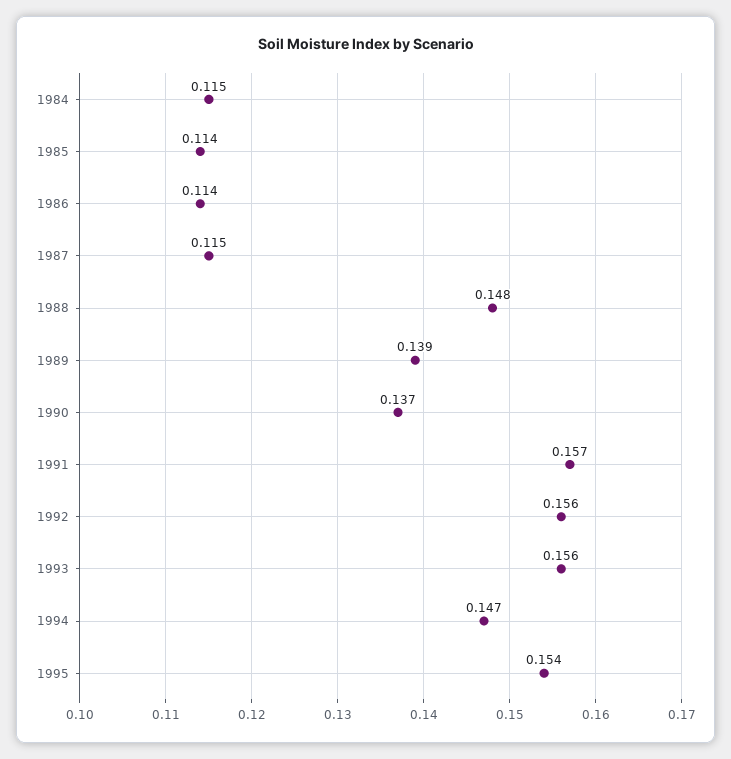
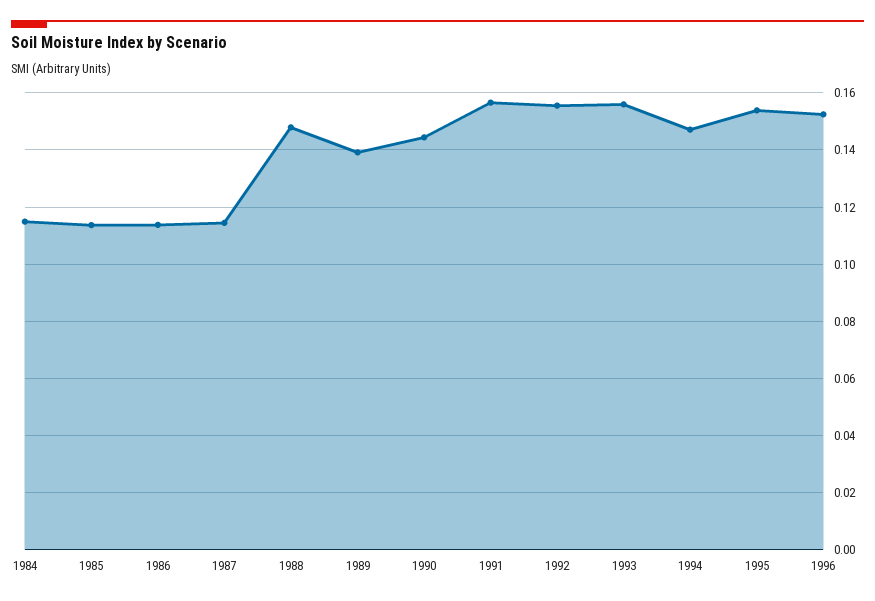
1990: 0.137 -> 0.145
1996: none -> 0.1525

